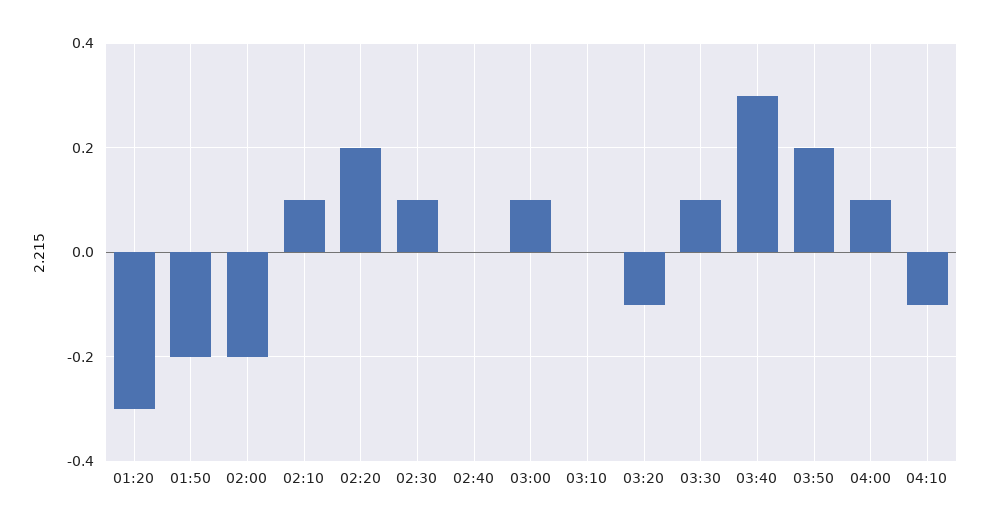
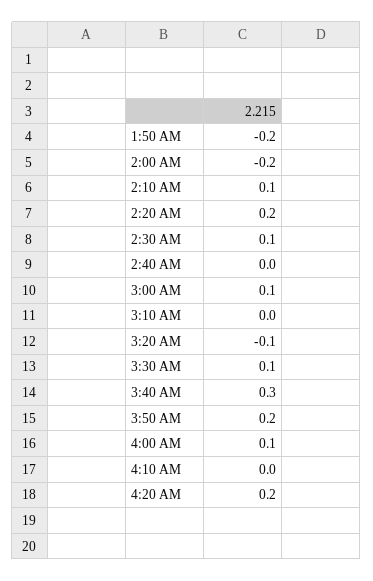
01:20: -0.3 -> none
04:10: -0.1 -> 0
4:20 AM: none -> 0.2

